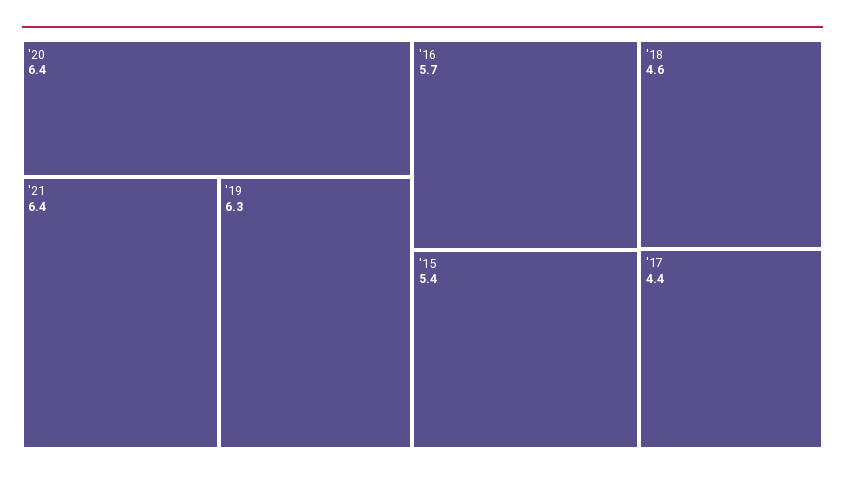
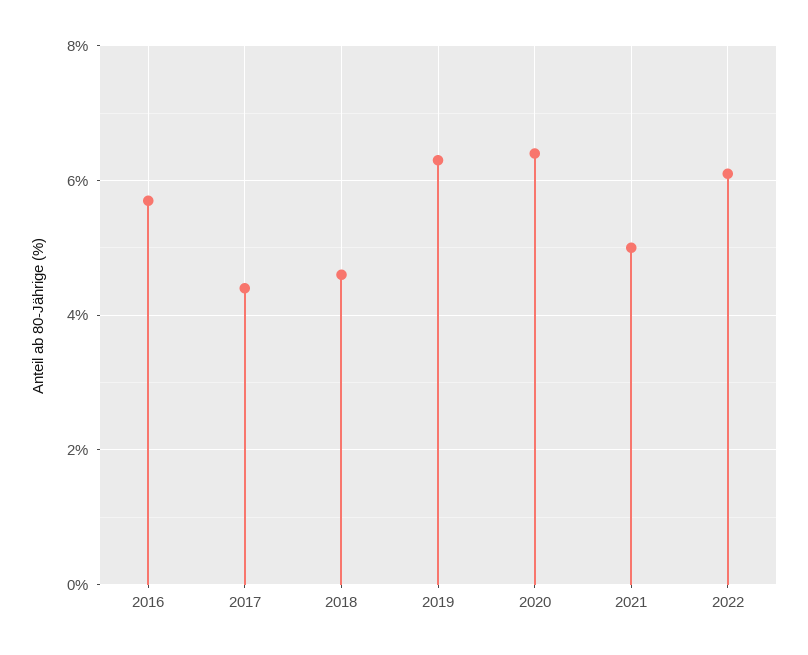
'21: 6.4 -> 5
'15: 5.4 -> none
2022: none -> 6

